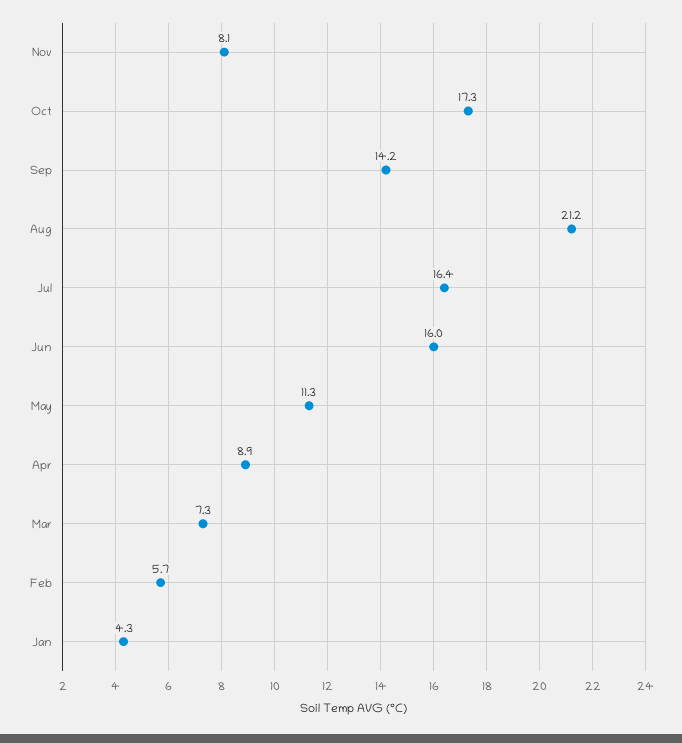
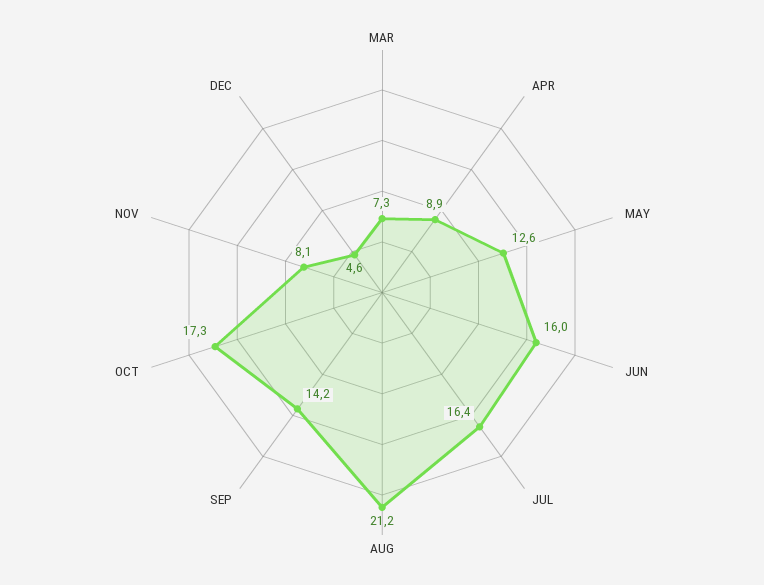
May: 11.3 -> 12.6
Feb: 5.7 -> none
Jan: 4.3 -> none
DEC: none -> 4.6

